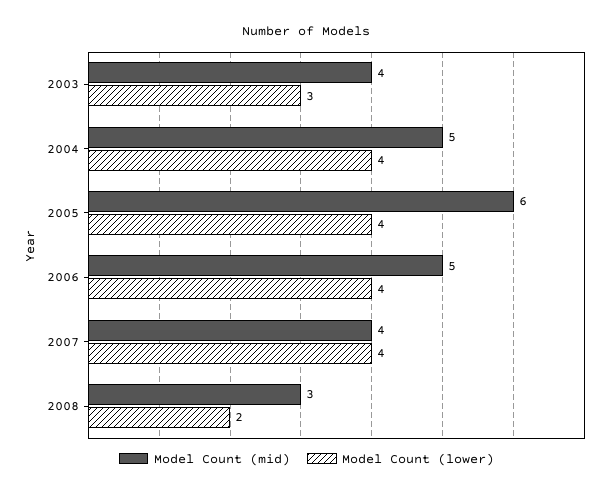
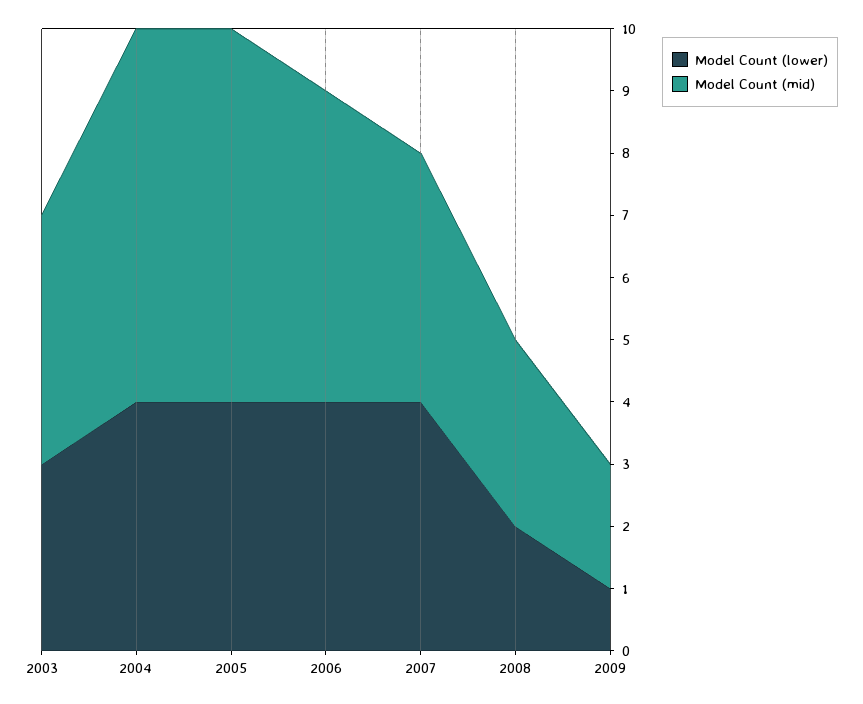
Model Count (mid), 2004: 5 -> 6
Model Count (lower), 2009: none -> 1
Model Count (mid), 2009: none -> 2

